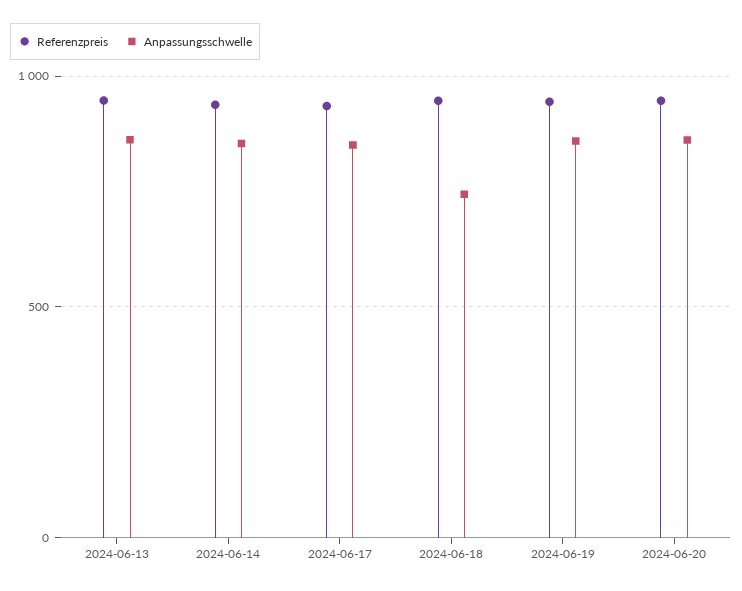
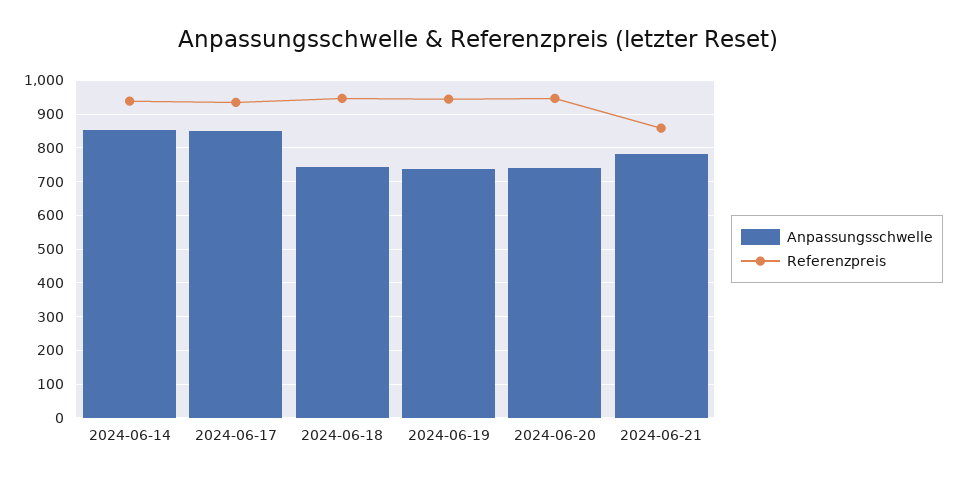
Referenzpreis, 2024-06-13: 950 -> none
Anpassungsschwelle, 2024-06-13: 850 -> none
Anpassungsschwelle, 2024-06-19: 850 -> 740
Anpassungsschwelle, 2024-06-20: 850 -> 740
Anpassungsschwelle, 2024-06-21: none -> 780
Referenzpreis, 2024-06-21: none -> 860

